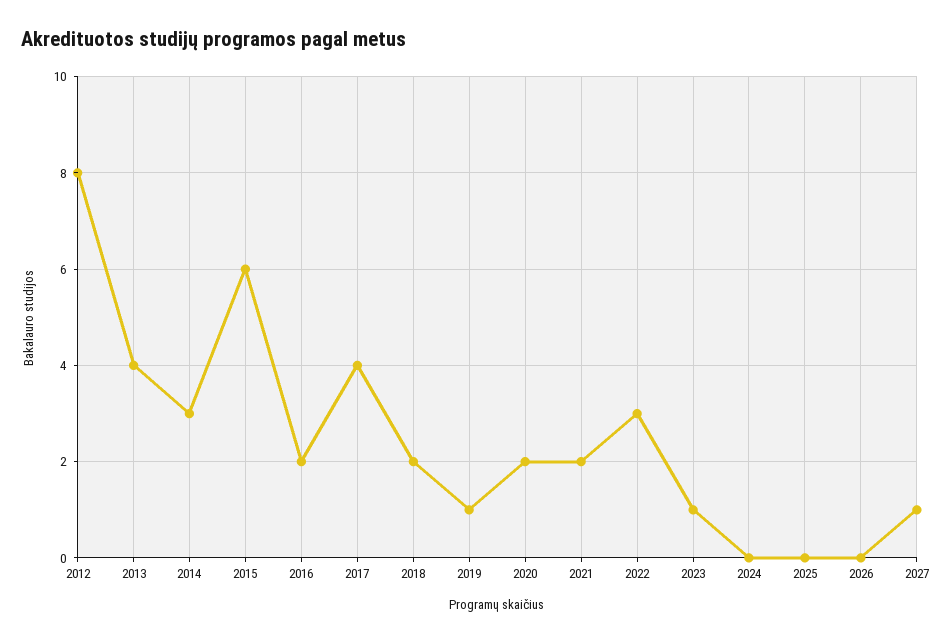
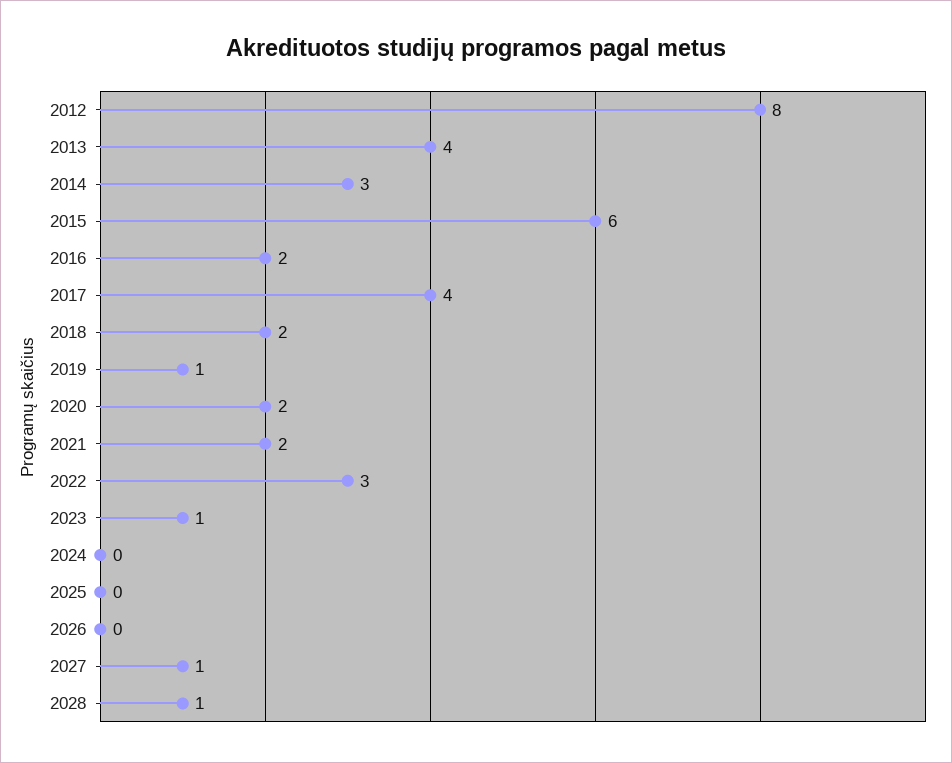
2028: none -> 1

